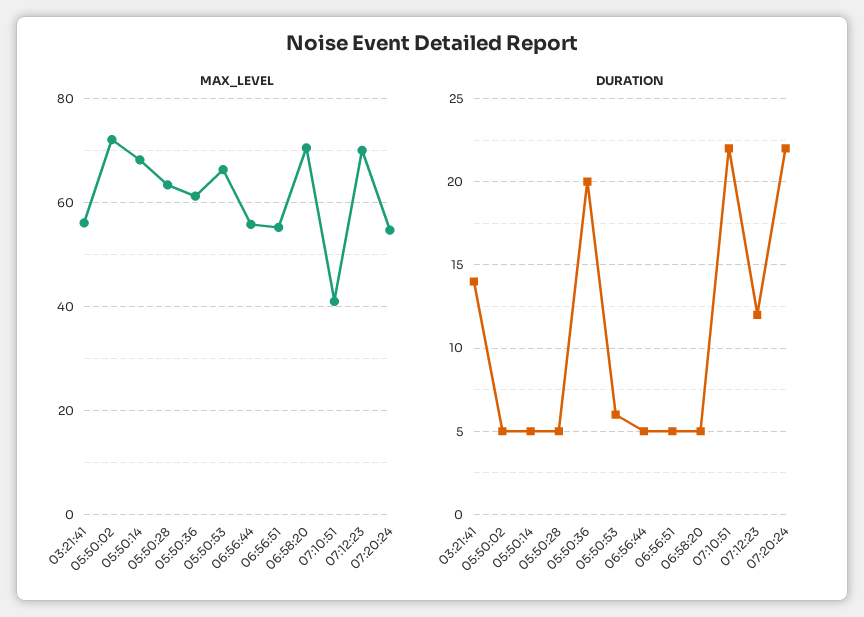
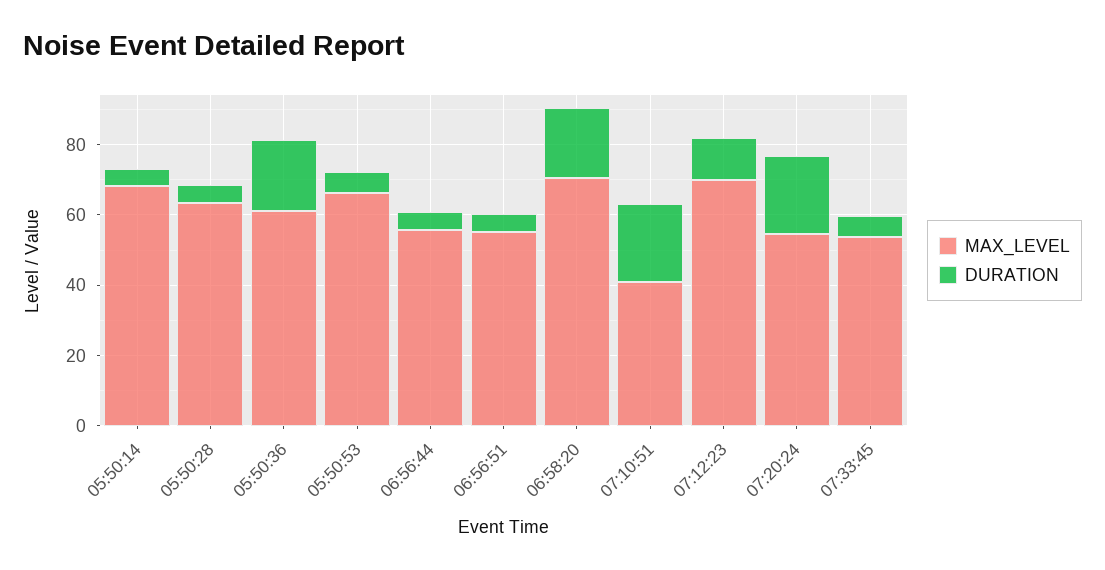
MAX_LEVEL, 03:21:41: 56 -> none
MAX_LEVEL, 05:50:02: 72 -> none
DURATION, 03:21:41: 14 -> none
DURATION, 05:50:02: 5 -> none
DURATION, 06:58:20: 5 -> 20
MAX_LEVEL, 07:33:45: none -> 55
DURATION, 07:33:45: none -> 5

